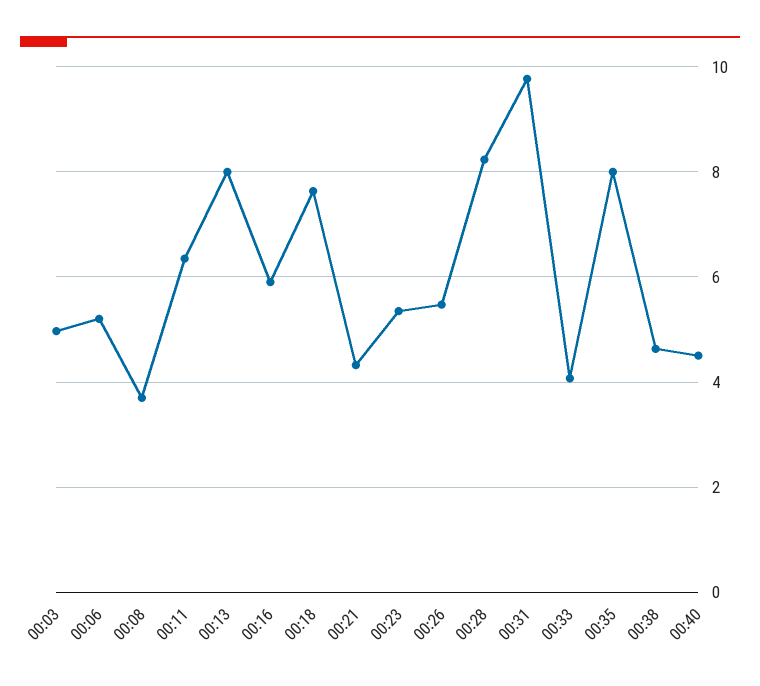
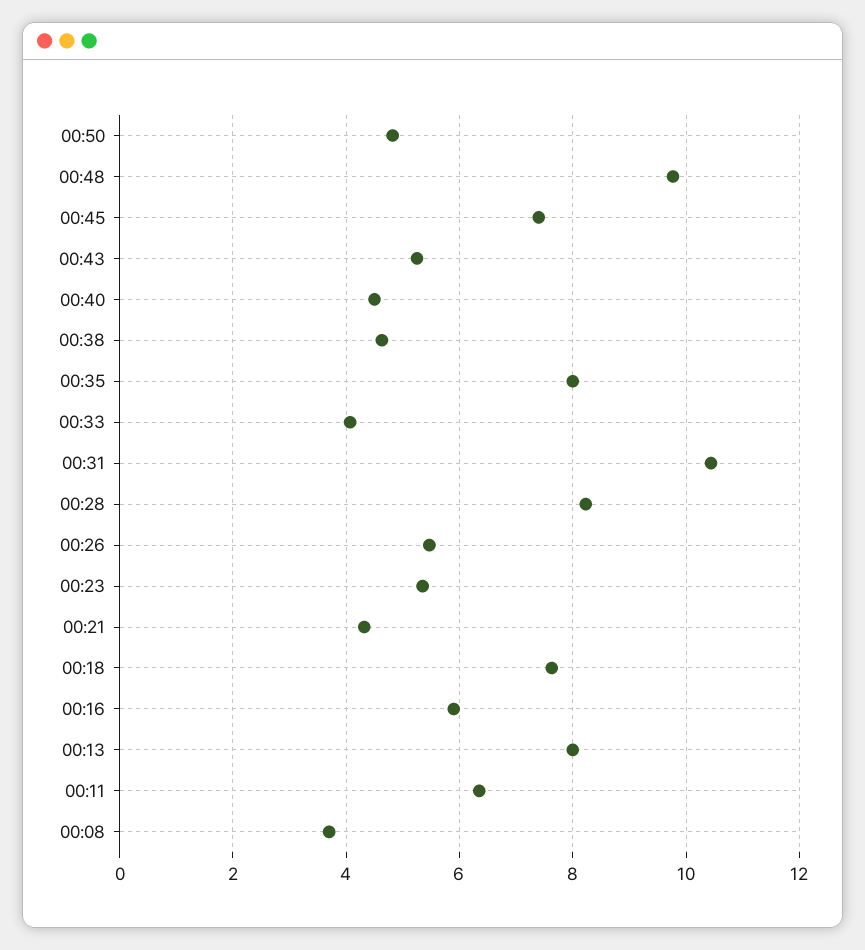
00:03: 5 -> none
00:06: 5.2 -> none
00:31: 9.8 -> 10.4
00:50: none -> 4.8
00:48: none -> 9.8
00:45: none -> 7.4
00:43: none -> 5.2

